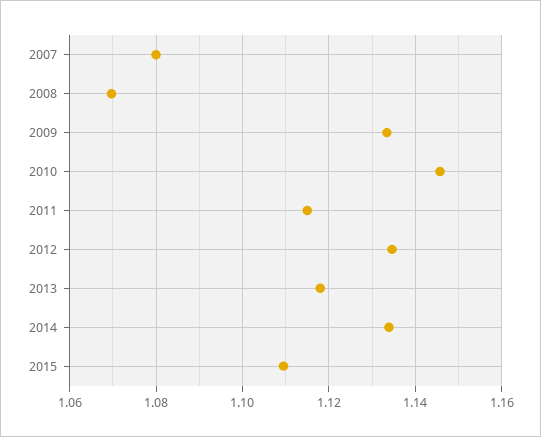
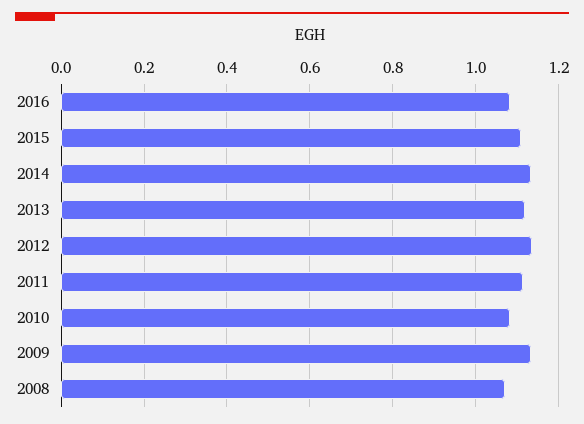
2007: 1.08 -> none
2010: 1.146 -> 1.08
2016: none -> 1.08

